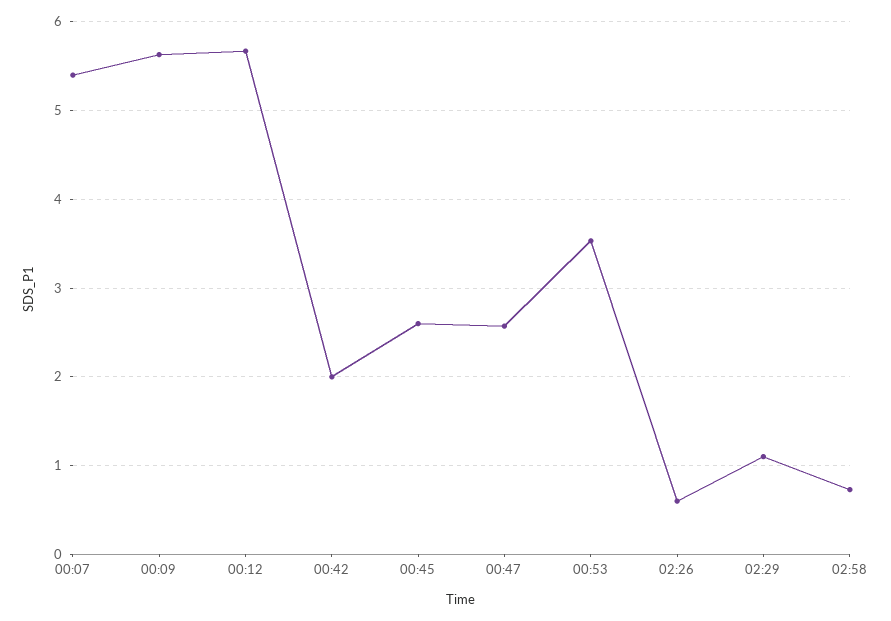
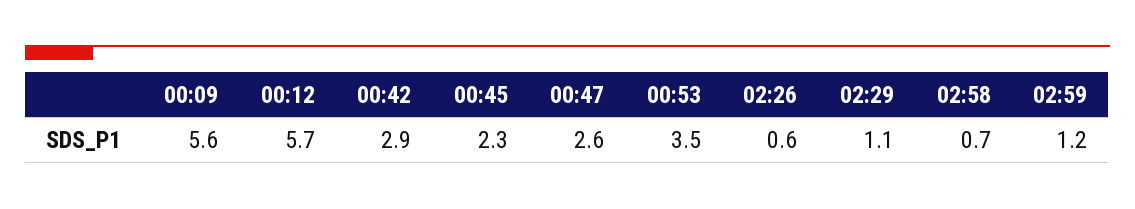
00:07: 5.4 -> none
00:42: 2 -> 2.9
00:45: 2.6 -> 2.3
02:59: none -> 1.2

